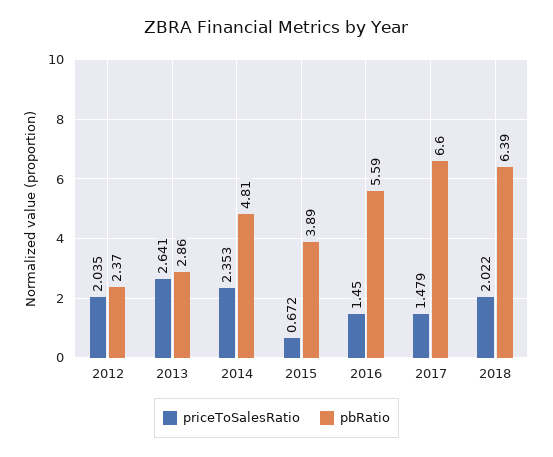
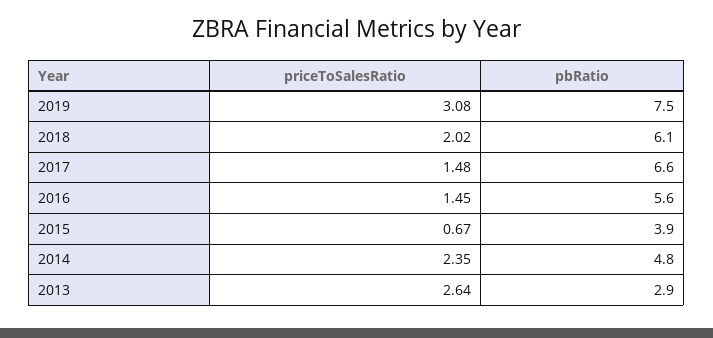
priceToSalesRatio, 2012: 2.035 -> none
pbRatio, 2012: 2.37 -> none
pbRatio, 2018: 6.39 -> 6.1
priceToSalesRatio, 2019: none -> 3.08
pbRatio, 2019: none -> 7.5

